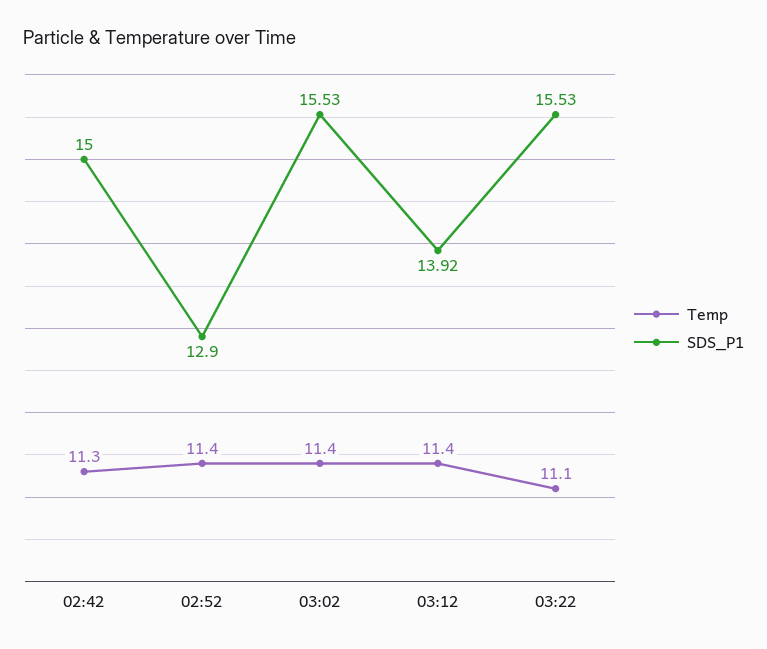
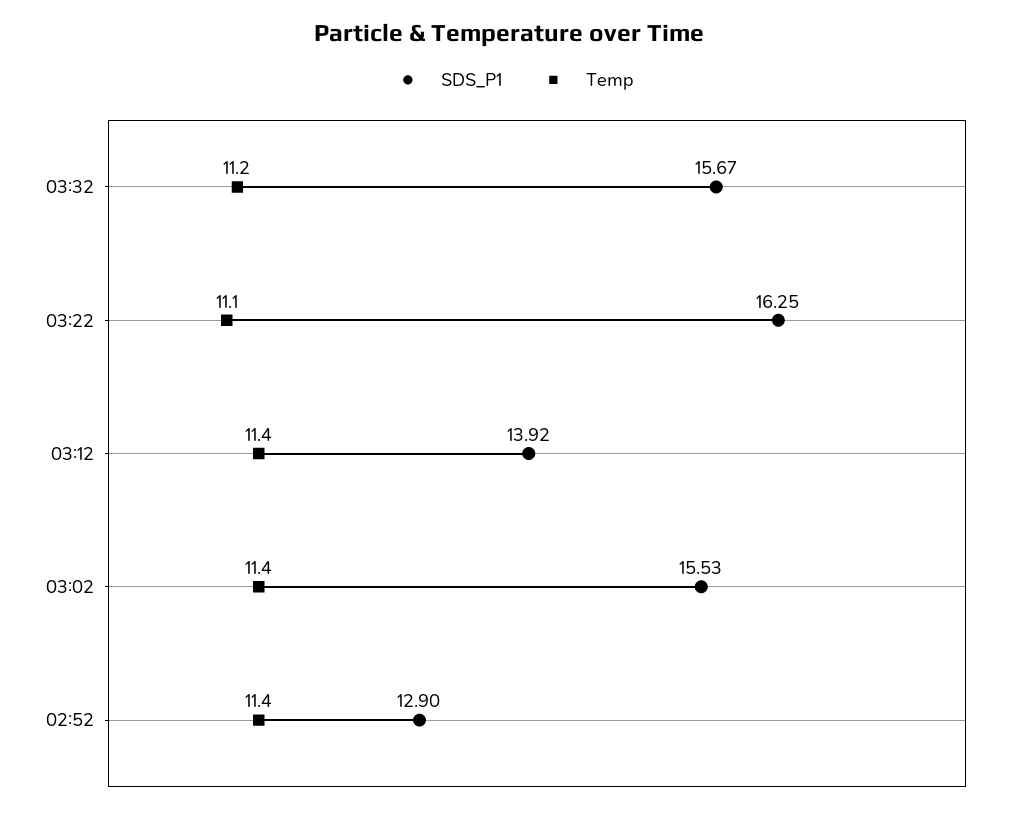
Temp, 02:42: 11.3 -> none
SDS_P1, 02:42: 15 -> none
SDS_P1, 03:22: 15.53 -> 16.25
SDS_P1, 03:32: none -> 15.67
Temp, 03:32: none -> 11.2

